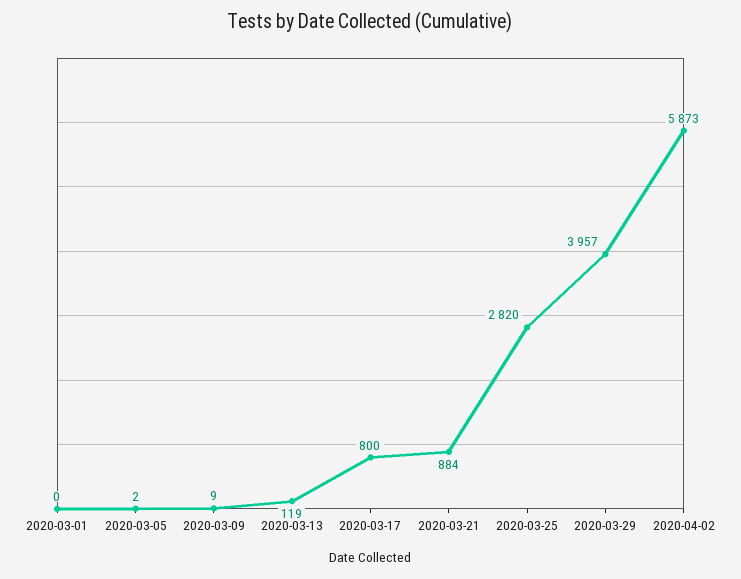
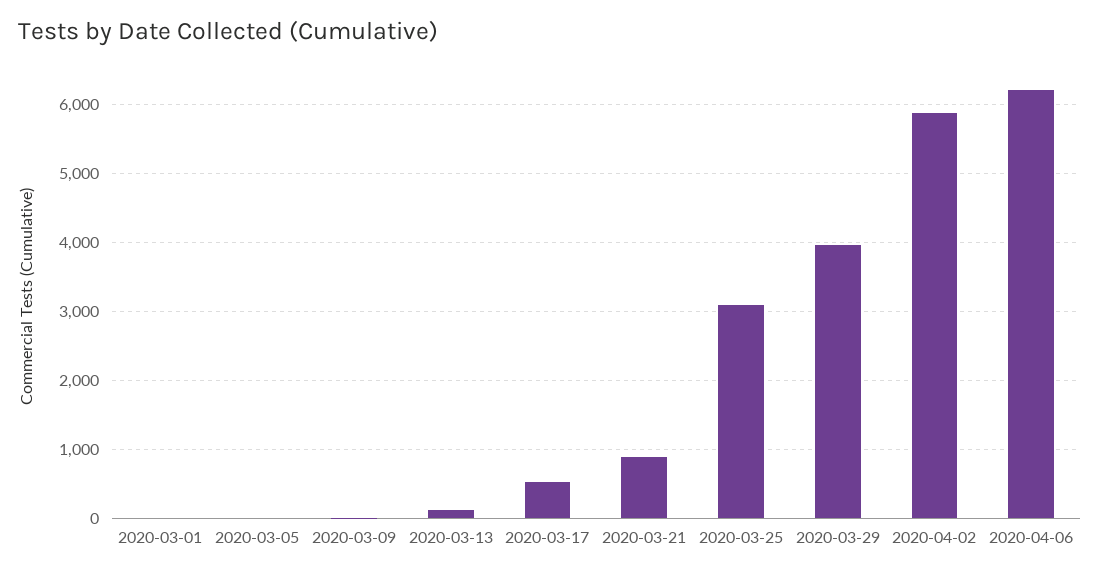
2020-03-17: 800 -> 500
2020-03-25: 2820 -> 3100
2020-04-06: none -> 6200

